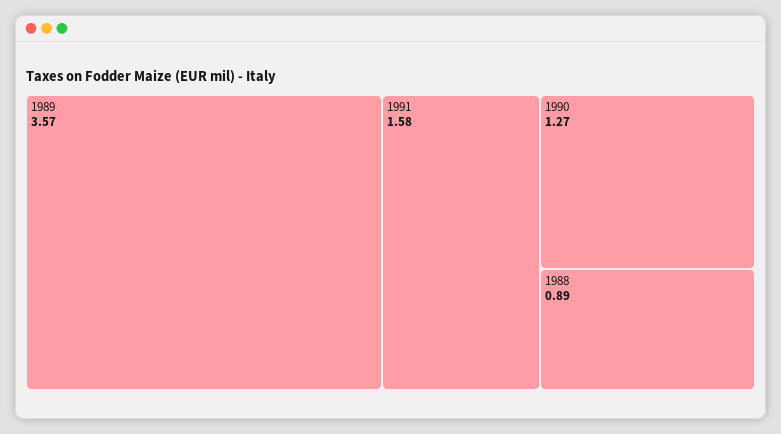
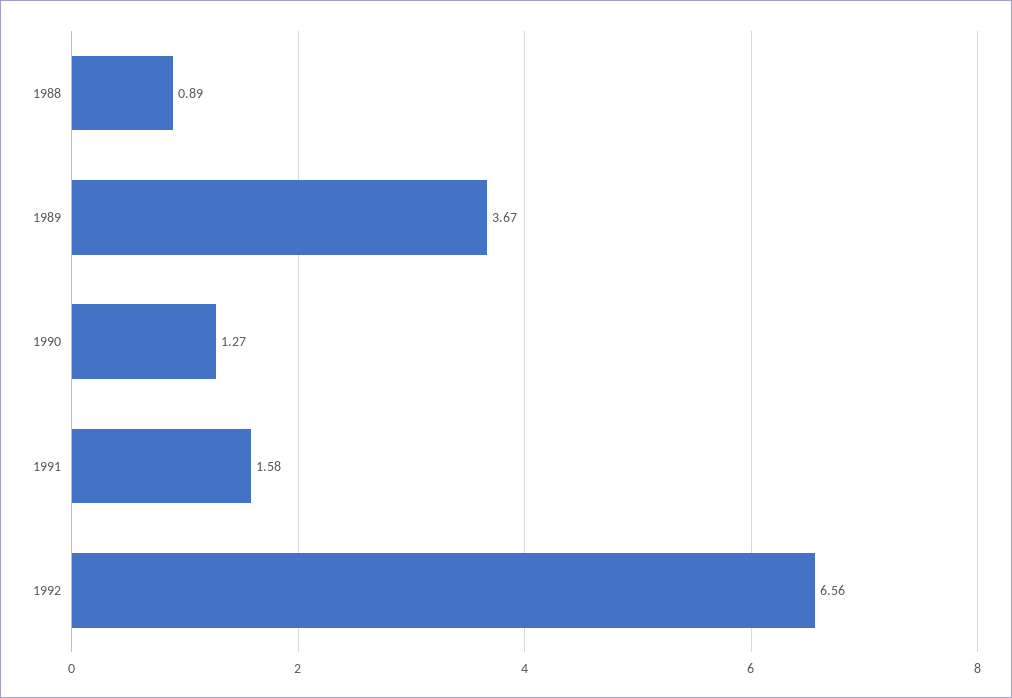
1989: 3.57 -> 3.67
1992: none -> 6.56

